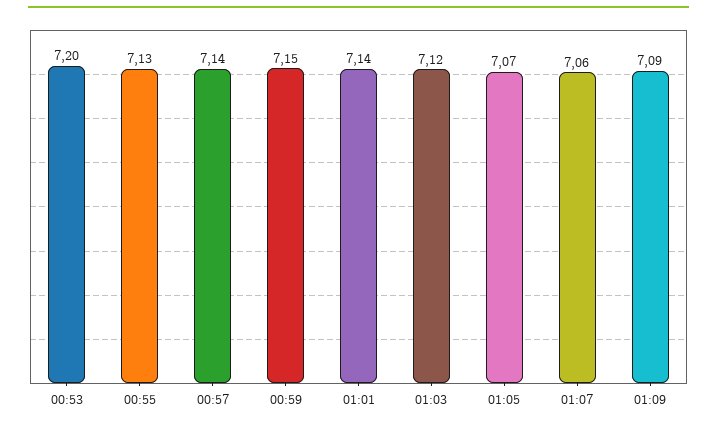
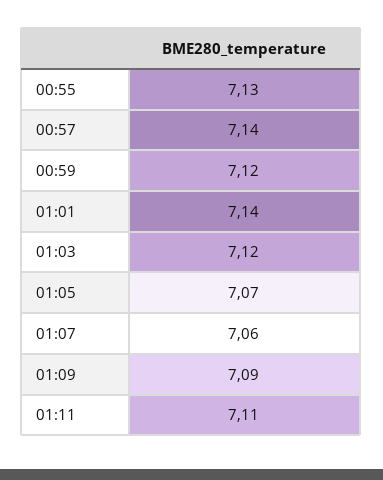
00:53: 7.2 -> none
00:59: 7.15 -> 7.12
01:11: none -> 7.11

